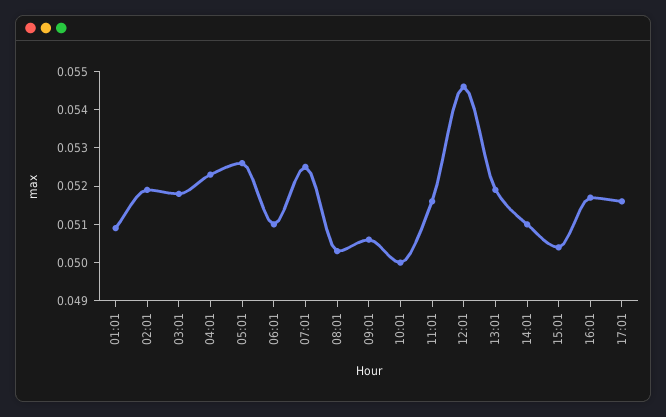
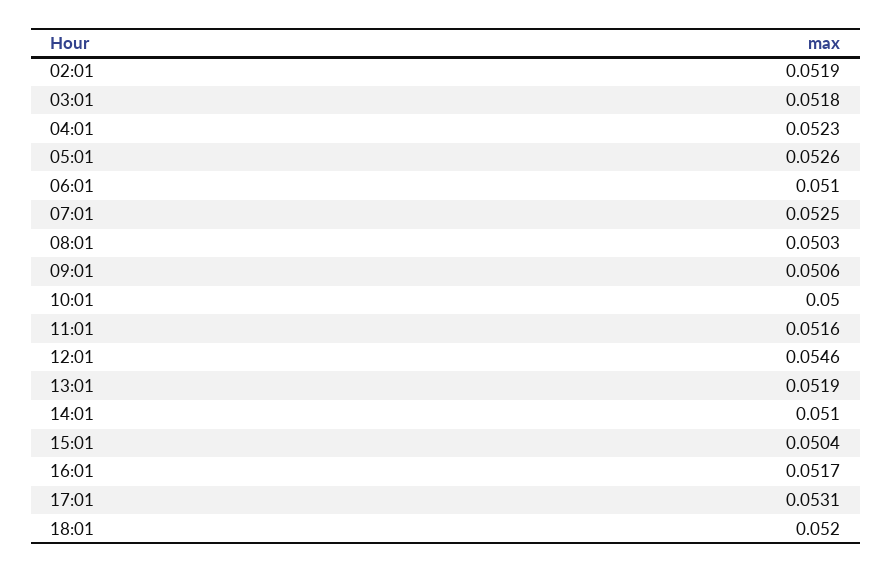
01:01: 0.051 -> none
17:01: 0.0515 -> 0.0531
18:01: none -> 0.052

